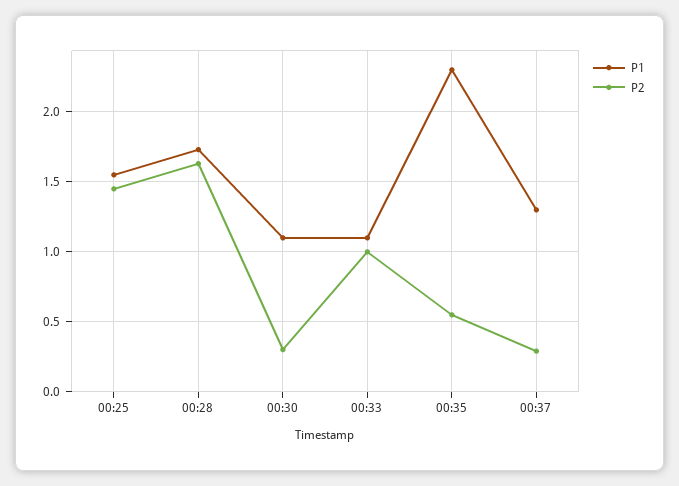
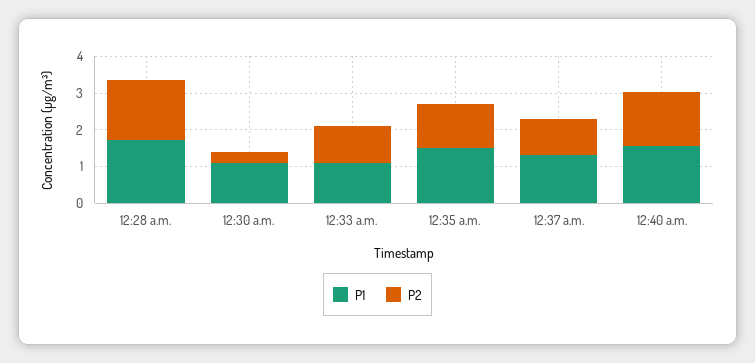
P1, 00:25: 1.55 -> none
P2, 00:25: 1.45 -> none
P1, 00:35: 2.3 -> 1.5
P2, 00:35: 0.55 -> 1.25
P2, 00:37: 0.3 -> 1
P1, 12:40 a.m.: none -> 1.5
P2, 12:40 a.m.: none -> 1.5

